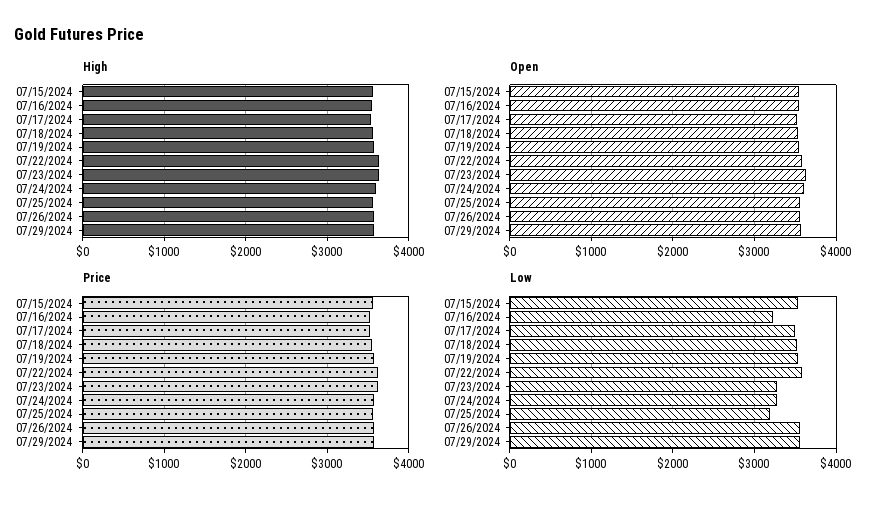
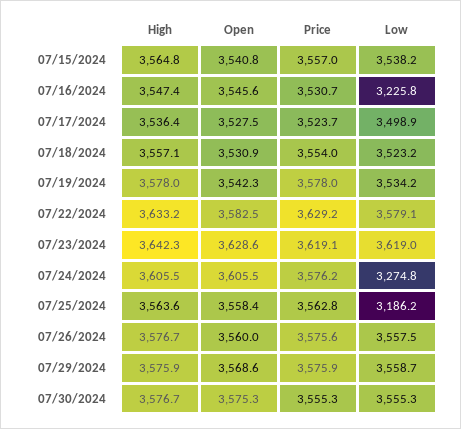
Low, 07/23/2024: 3300 -> 3619
High, 07/30/2024: none -> 3576.7
Open, 07/30/2024: none -> 3575.3
Price, 07/30/2024: none -> 3555.3
Low, 07/30/2024: none -> 3555.3

